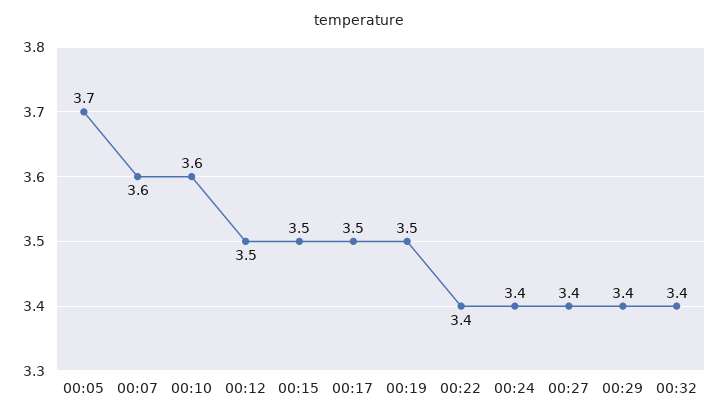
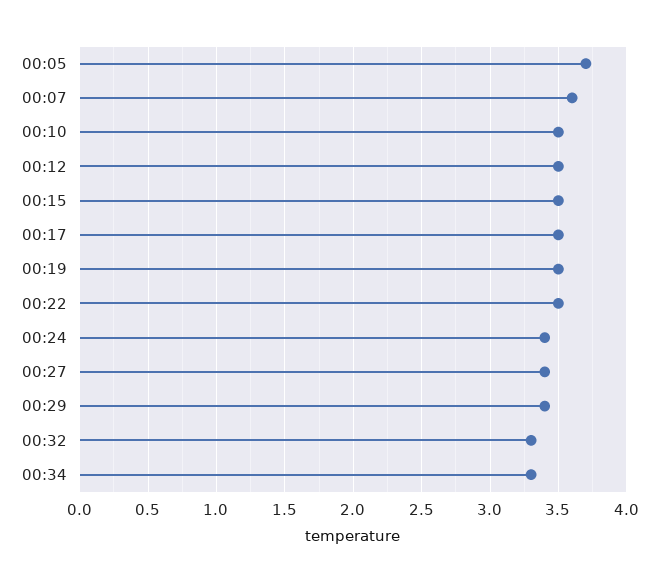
00:10: 3.6 -> 3.5
00:22: 3.4 -> 3.5
00:32: 3.4 -> 3.3
00:34: none -> 3.3

